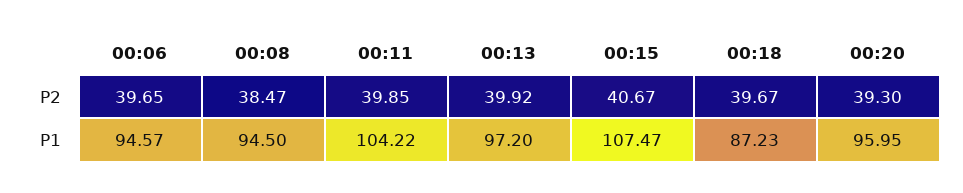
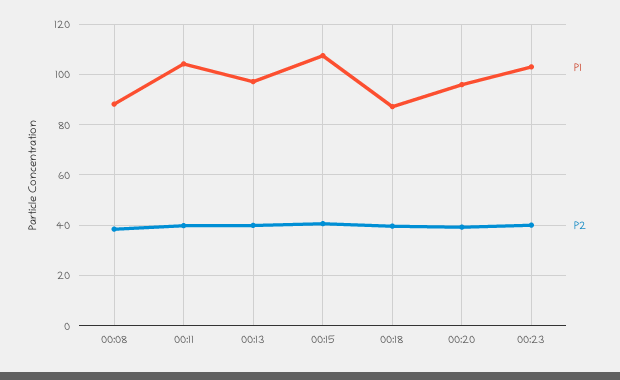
P2, 00:06: 39.65 -> none
P1, 00:06: 94.57 -> none
P1, 00:08: 94.5 -> 87.5
P1, 00:23: none -> 102.5
P2, 00:23: none -> 40

